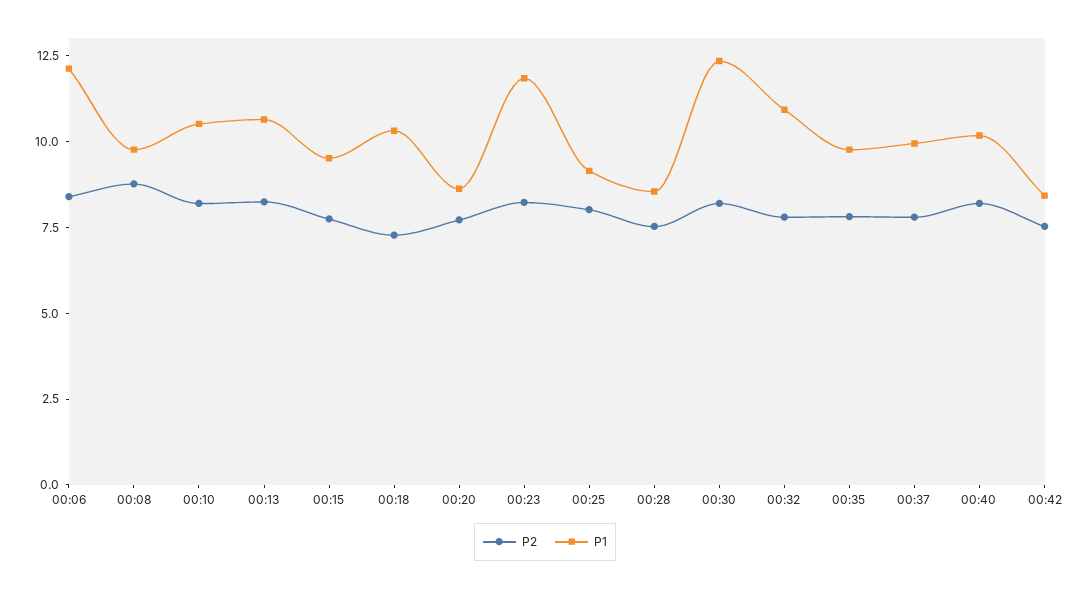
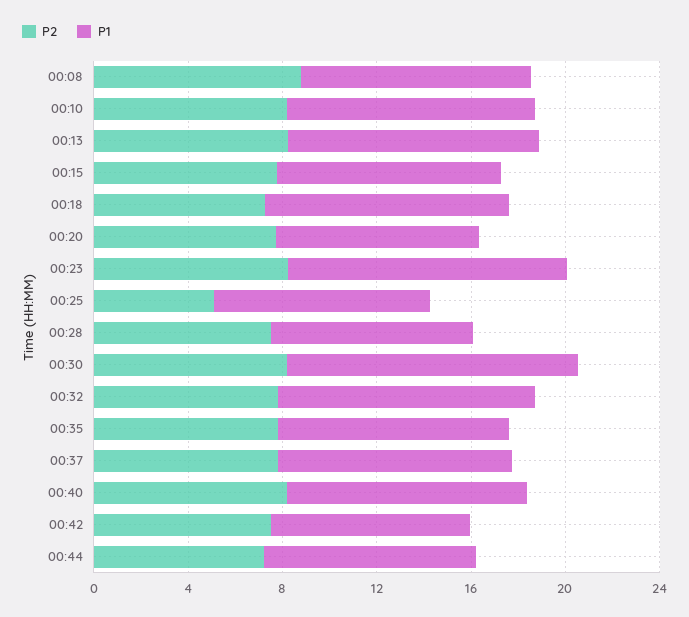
P2, 00:06: 8.5 -> none
P1, 00:06: 12 -> none
P2, 00:25: 8 -> 5
P2, 00:44: none -> 7
P1, 00:44: none -> 9

